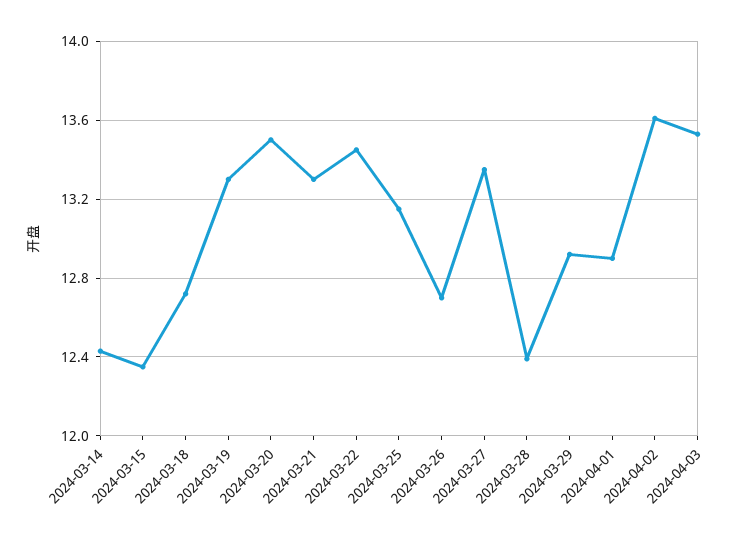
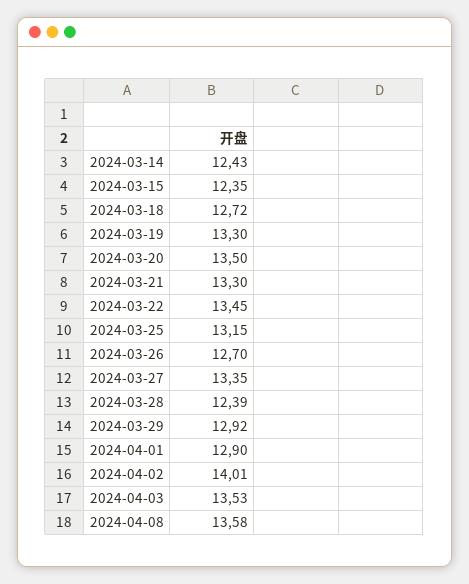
2024-04-02: 13.6 -> 14.01
2024-04-08: none -> 13.58

